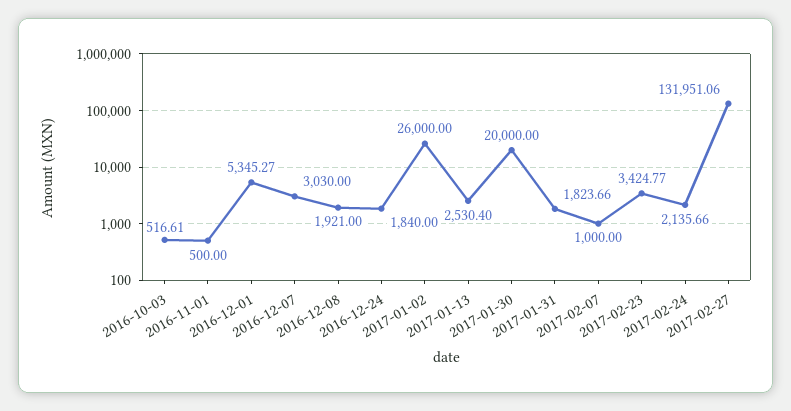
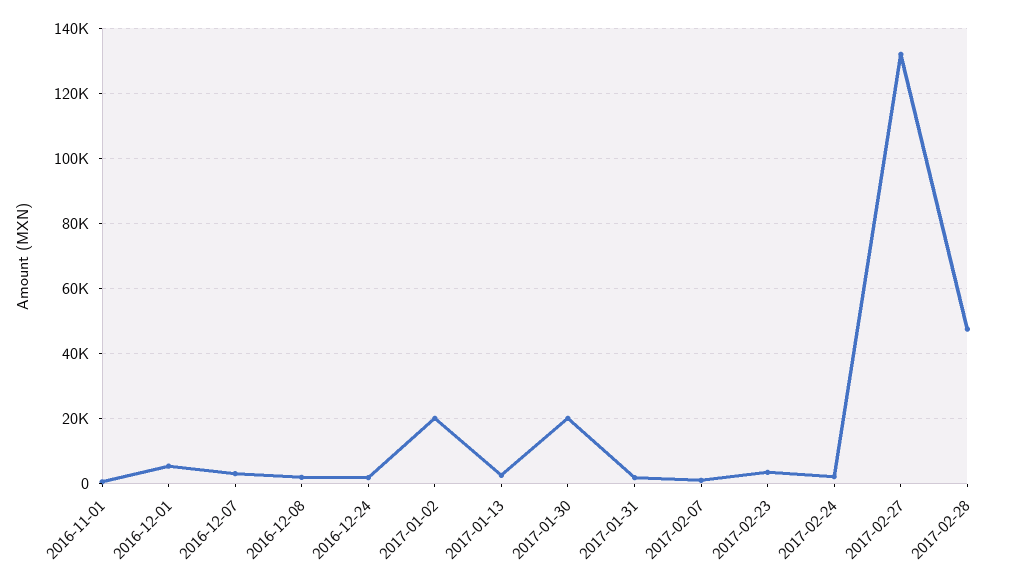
2016-10-03: 516.61 -> none
2017-01-02: 26000 -> 20000
2017-02-28: none -> 48000

